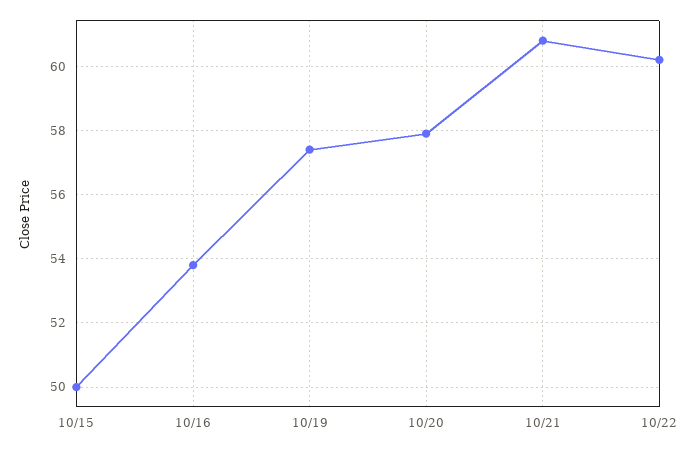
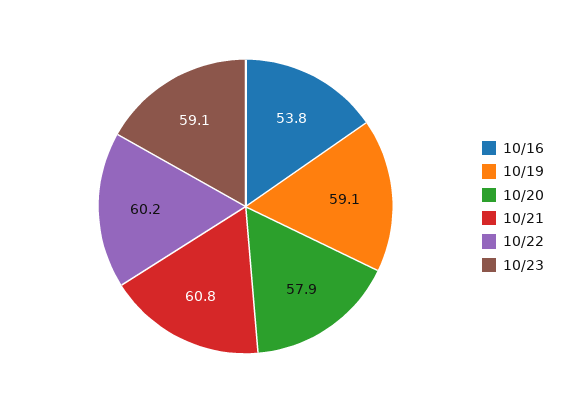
10/15: 50 -> none
10/19: 57.5 -> 59.1
10/23: none -> 59.1

